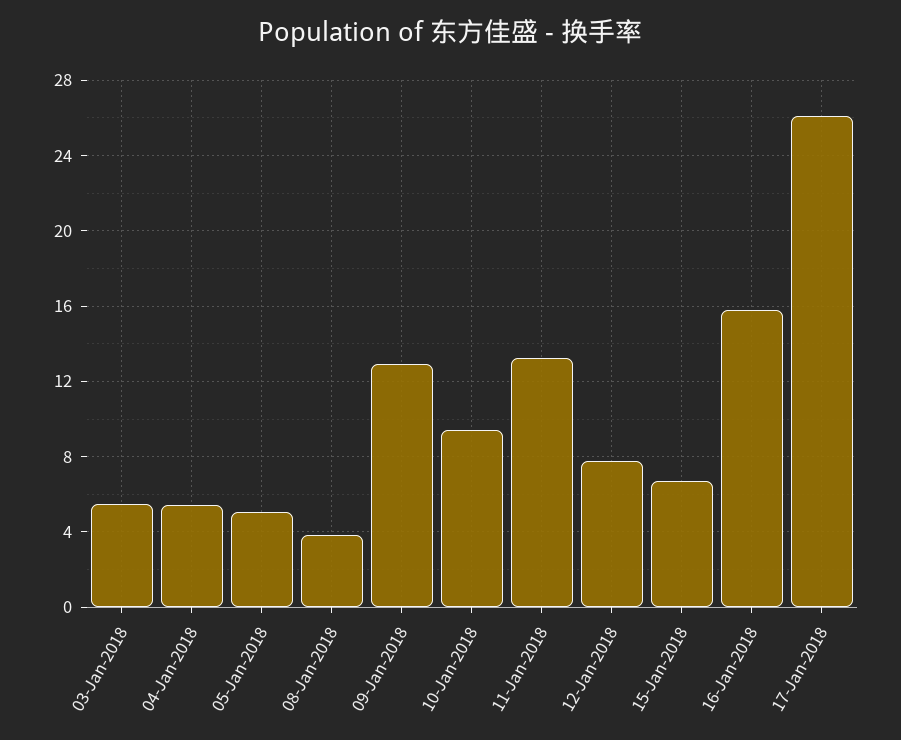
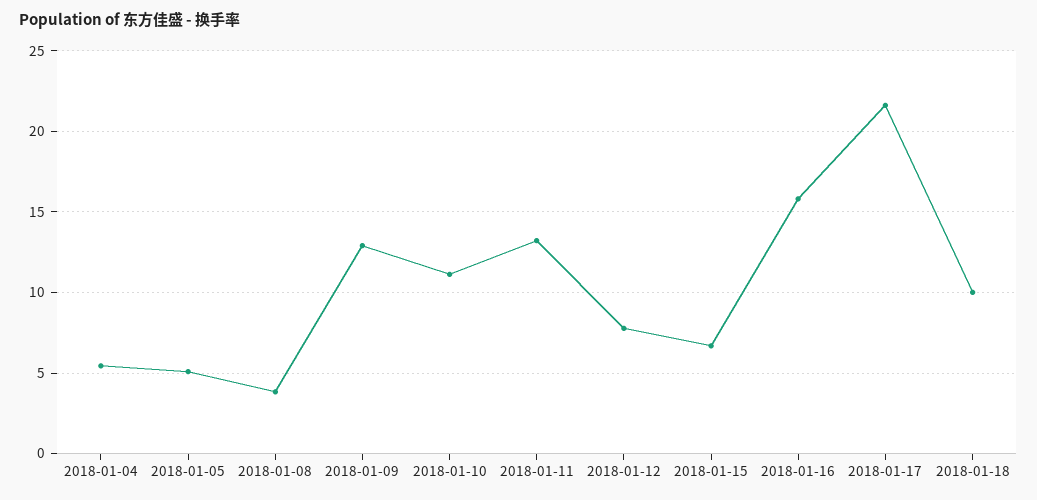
03-Jan-2018: 5.5 -> none
10-Jan-2018: 9.5 -> 11
17-Jan-2018: 26 -> 21.5
2018-01-18: none -> 10

